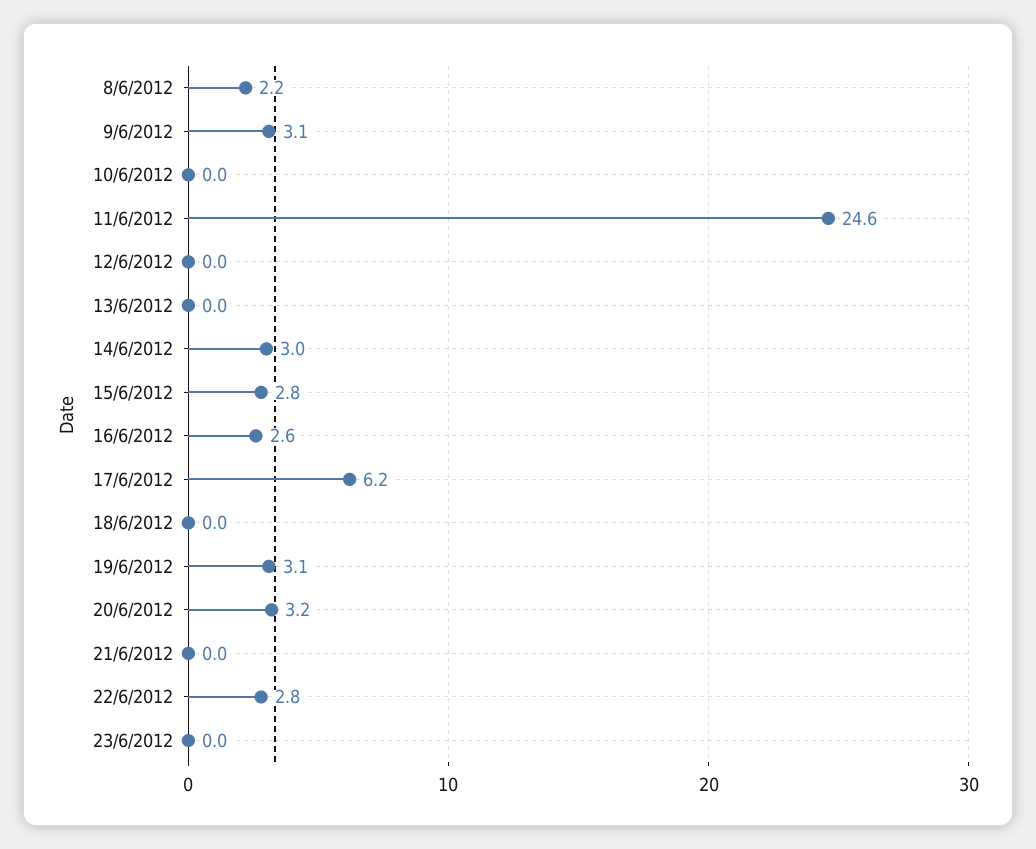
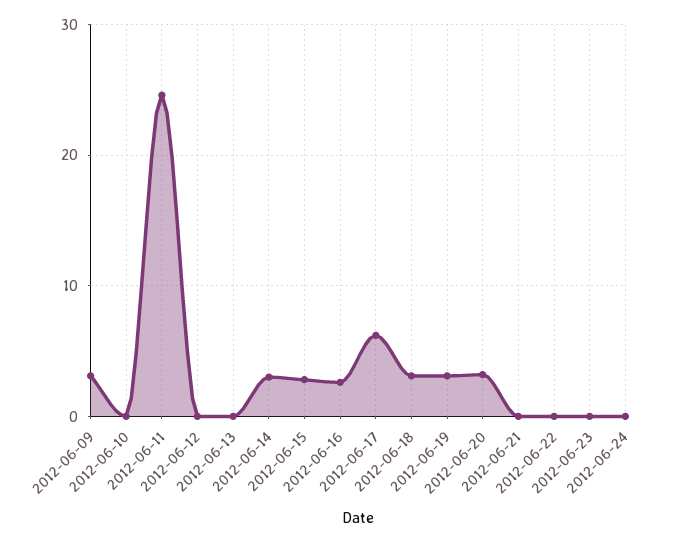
8/6/2012: 2.2 -> none
18/6/2012: 0 -> 3
22/6/2012: 2.8 -> 0
2012-06-24: none -> 0

